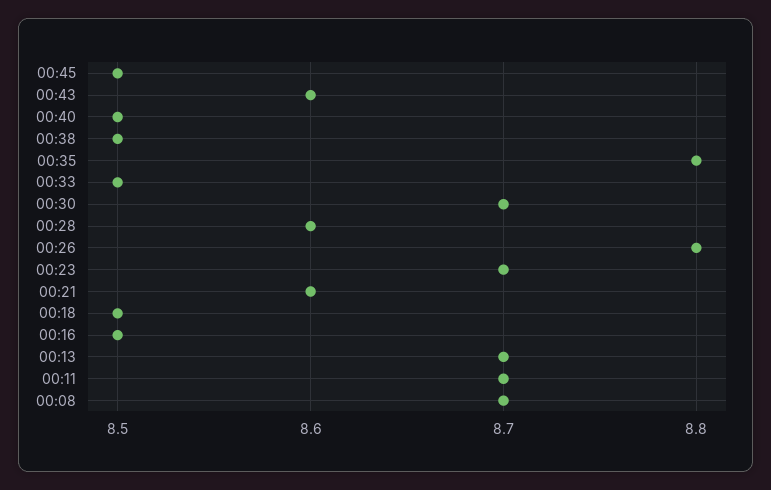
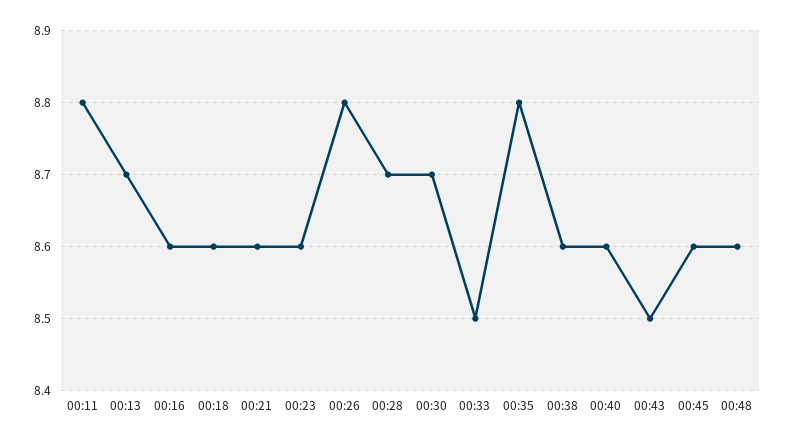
00:45: 8.5 -> 8.6
00:43: 8.6 -> 8.5
00:40: 8.5 -> 8.6
00:38: 8.5 -> 8.6
00:28: 8.6 -> 8.7
00:23: 8.7 -> 8.6
00:18: 8.5 -> 8.6
00:16: 8.5 -> 8.6
00:11: 8.7 -> 8.8
00:08: 8.7 -> none
00:48: none -> 8.6

